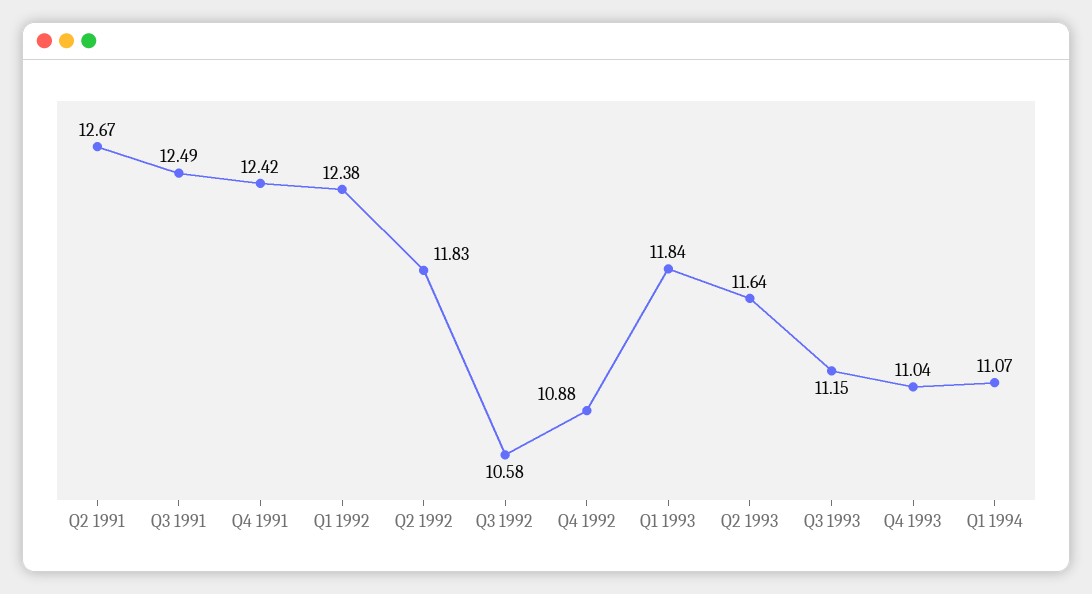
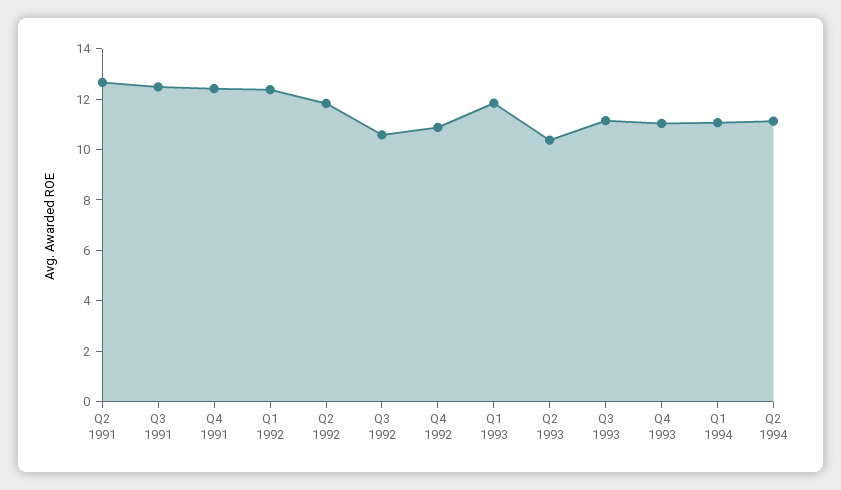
Q2 1993: 11.64 -> 10.5
Q2 1994: none -> 11

